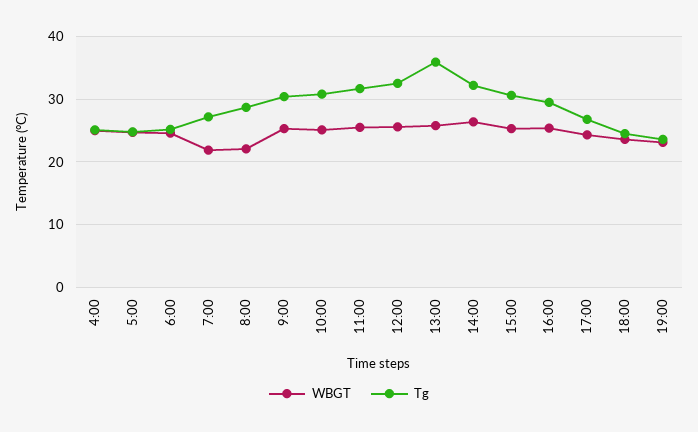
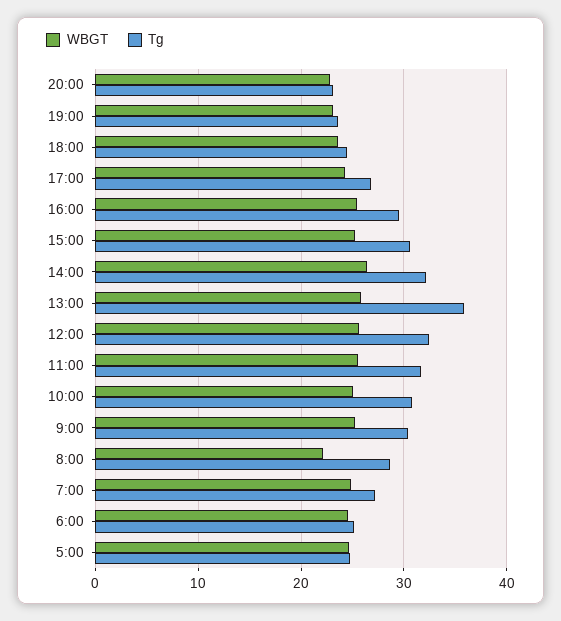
WBGT, 4:00: 25 -> none
Tg, 4:00: 25 -> none
WBGT, 7:00: 22 -> 25
WBGT, 20:00: none -> 23
Tg, 20:00: none -> 23

